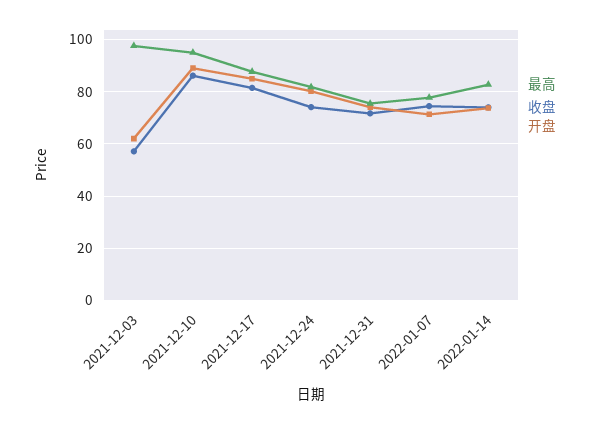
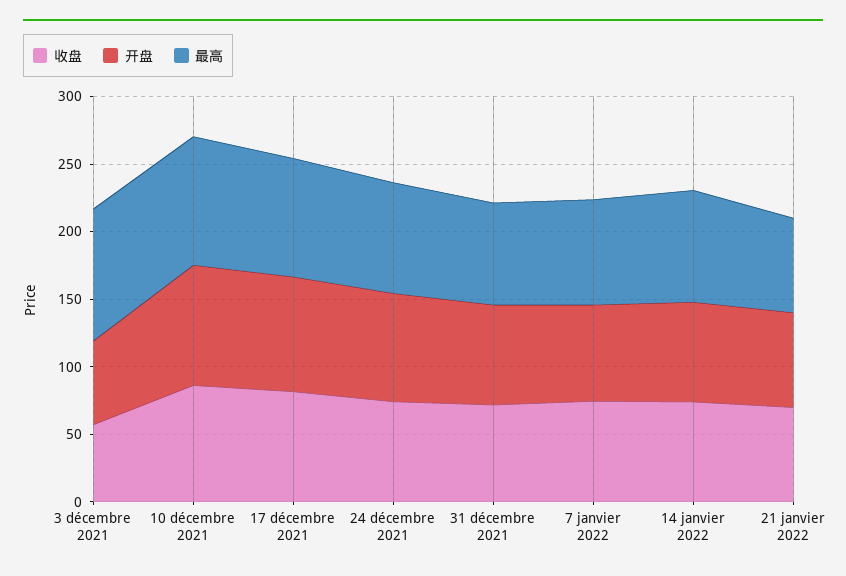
收盘, 21 janvier 2022: none -> 70
开盘, 21 janvier 2022: none -> 70
最高, 21 janvier 2022: none -> 70

